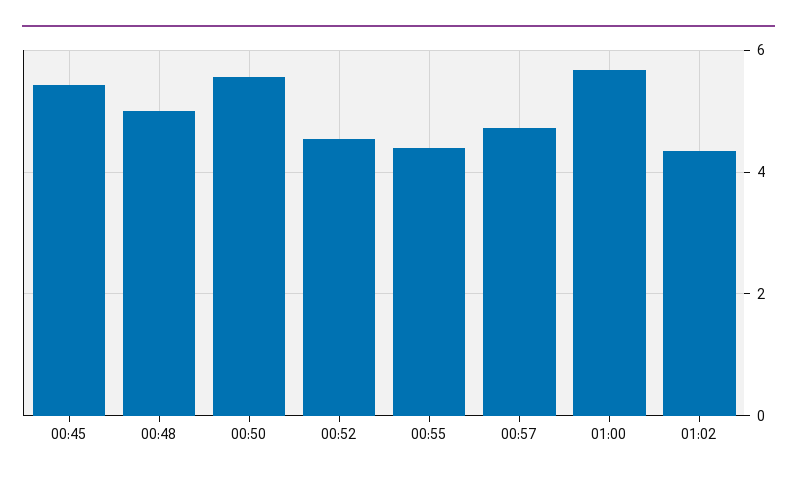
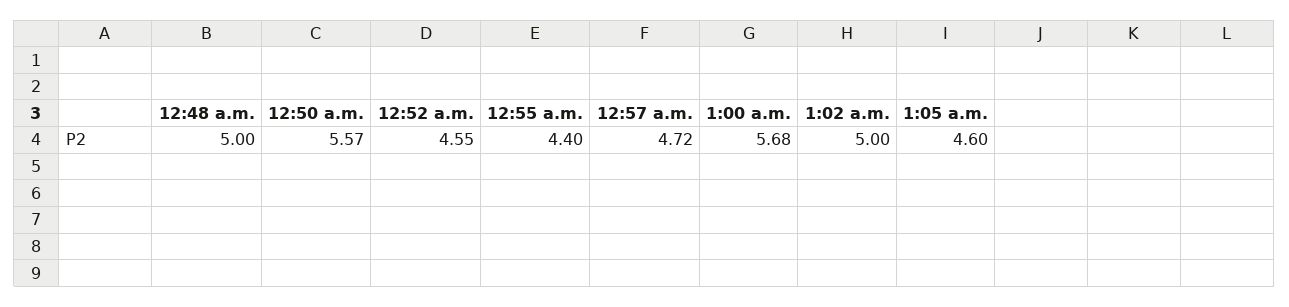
00:45: 5.4 -> none
01:02: 4.4 -> 5
1:05 a.m.: none -> 4.6

